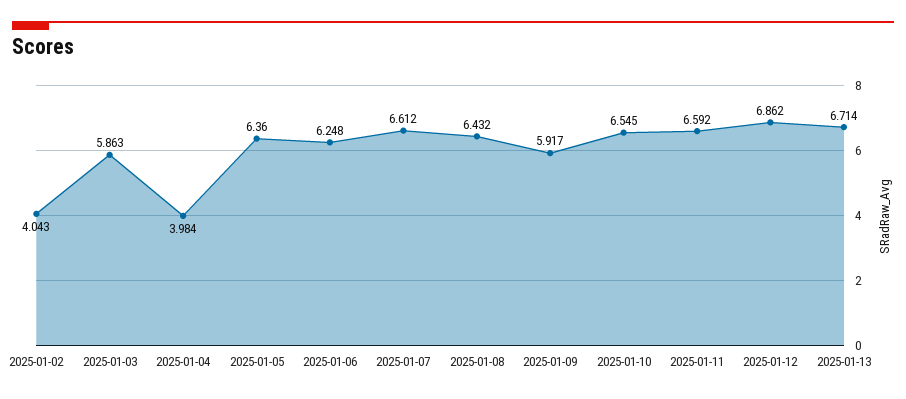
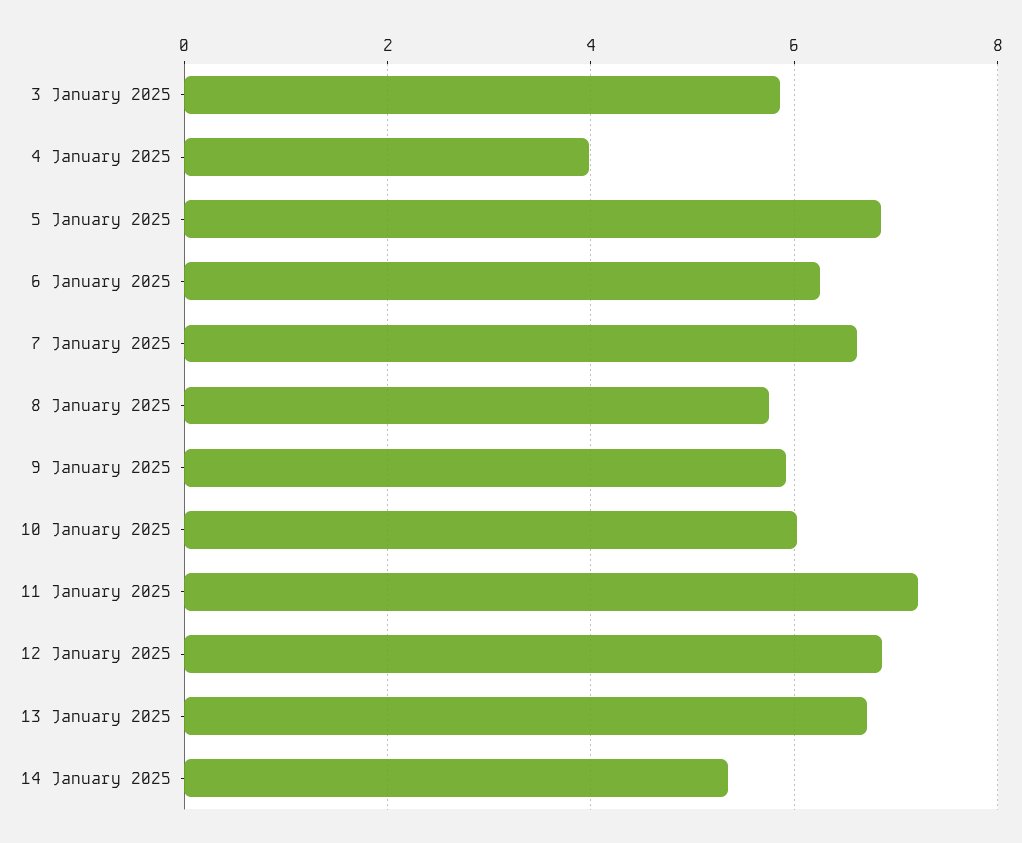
2025-01-02: 4.043 -> none
2025-01-05: 6.36 -> 6.8
2025-01-08: 6.432 -> 5.8
2025-01-10: 6.545 -> 6
2025-01-11: 6.592 -> 7.2
14 January 2025: none -> 5.4

